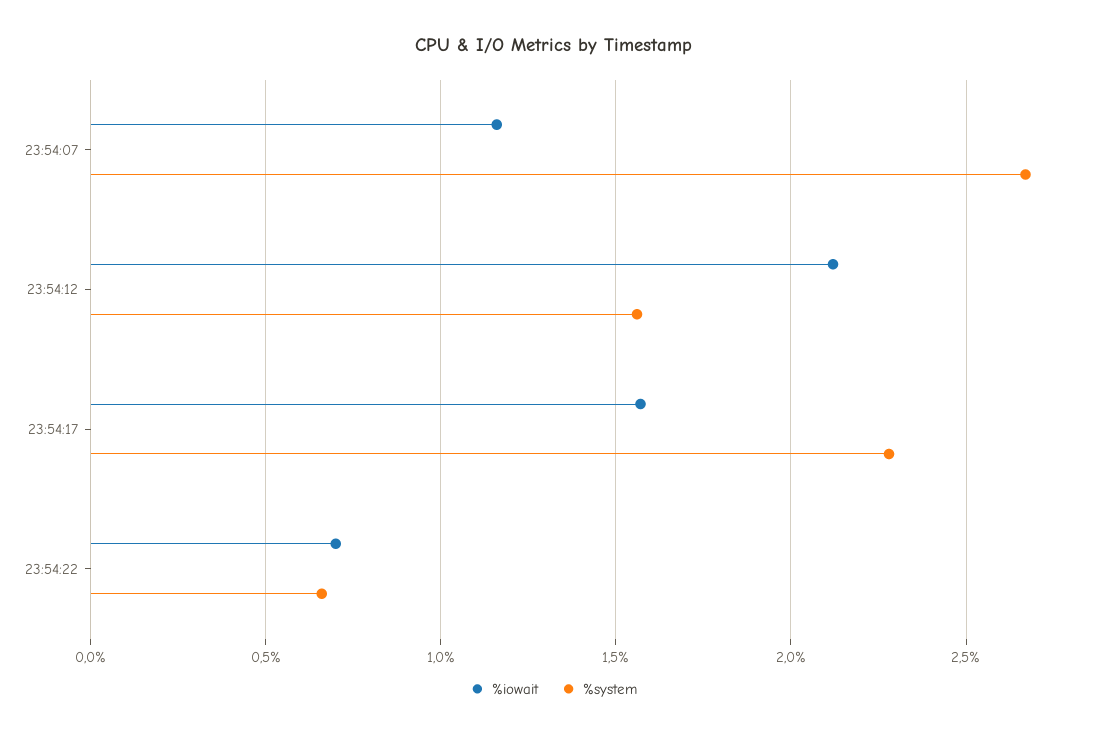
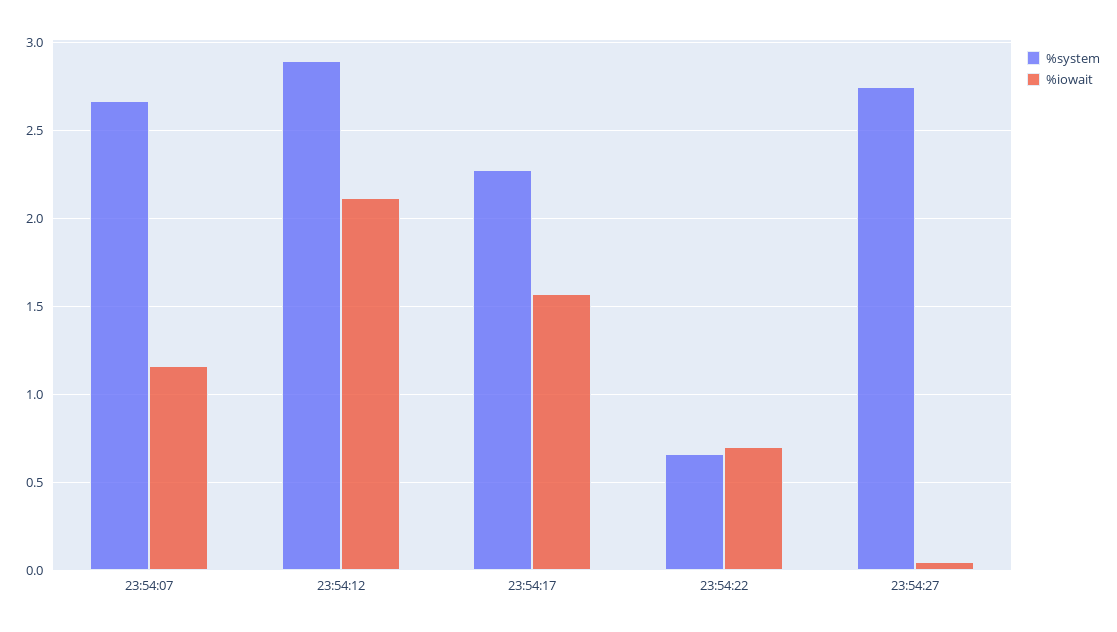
%system, 23:54:12: 1.55 -> 2.9
%system, 23:54:27: none -> 2.75
%iowait, 23:54:27: none -> 0.05

